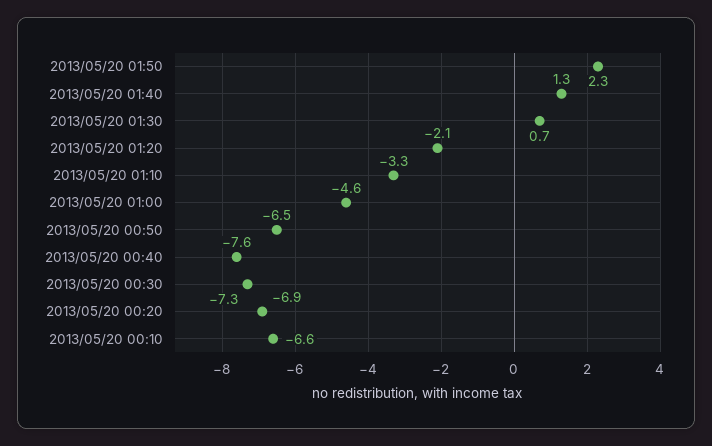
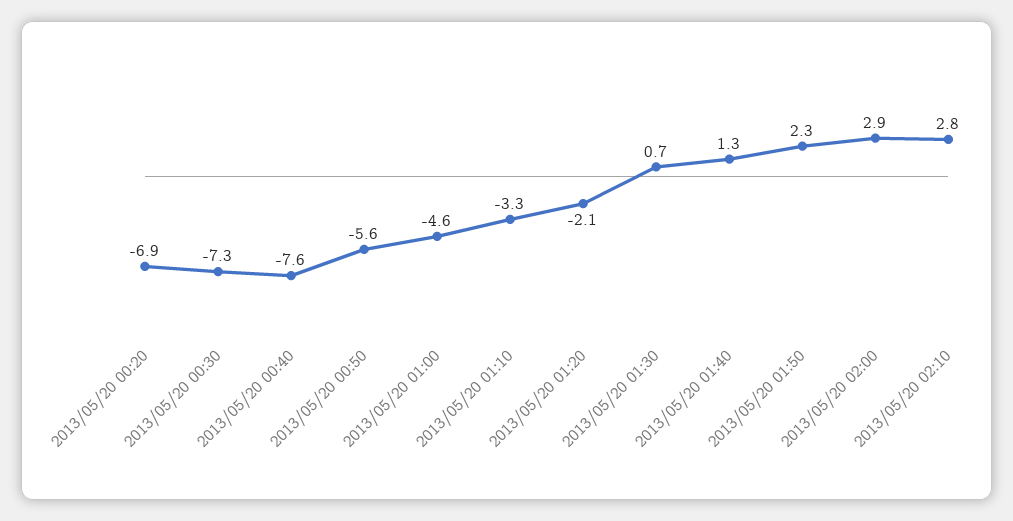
2013/05/20 00:50: -6.5 -> -5.6
2013/05/20 00:10: -6.6 -> none
2013/05/20 02:00: none -> 2.9
2013/05/20 02:10: none -> 2.8

